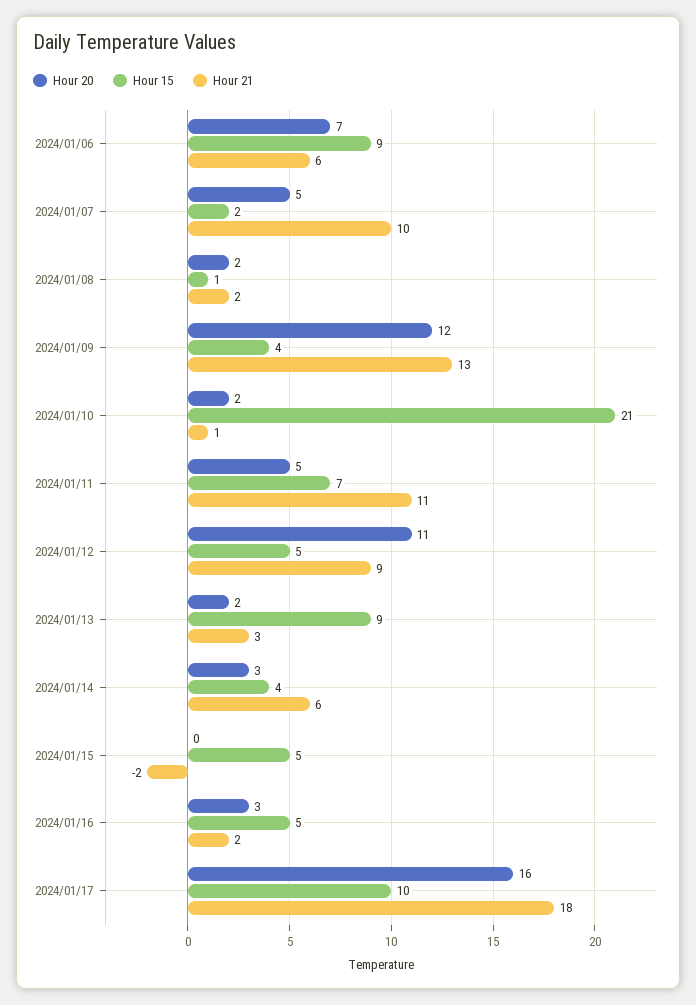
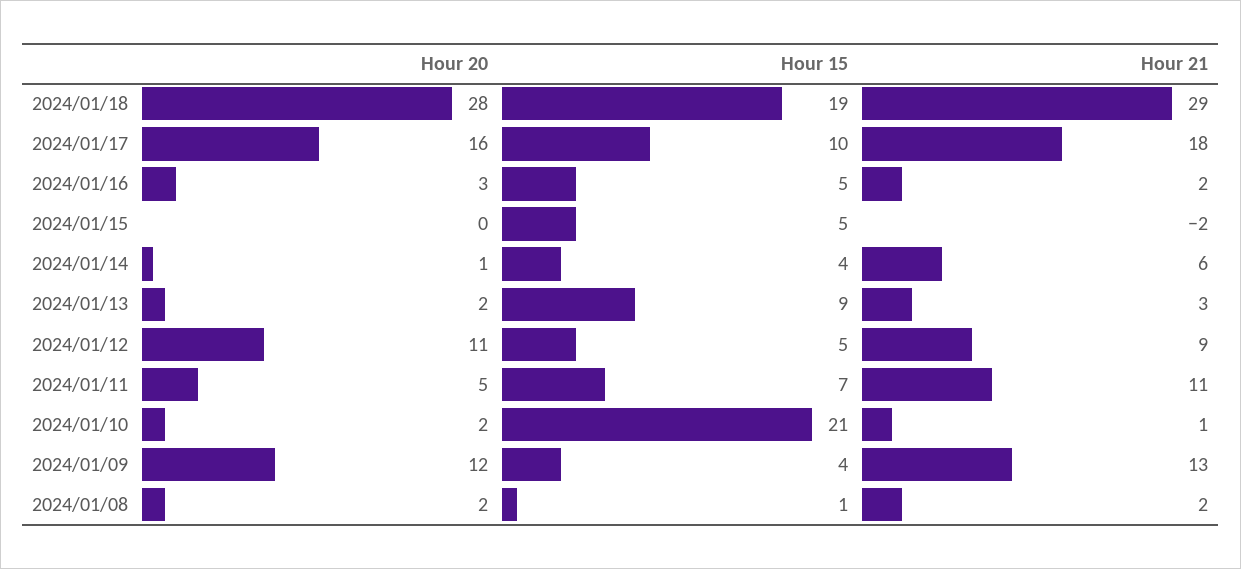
Hour 20, 2024/01/06: 7 -> none
Hour 15, 2024/01/06: 9 -> none
Hour 21, 2024/01/06: 6 -> none
Hour 20, 2024/01/07: 5 -> none
Hour 15, 2024/01/07: 2 -> none
Hour 21, 2024/01/07: 10 -> none
Hour 20, 2024/01/14: 3 -> 1
Hour 20, 2024/01/18: none -> 28
Hour 15, 2024/01/18: none -> 19
Hour 21, 2024/01/18: none -> 29

